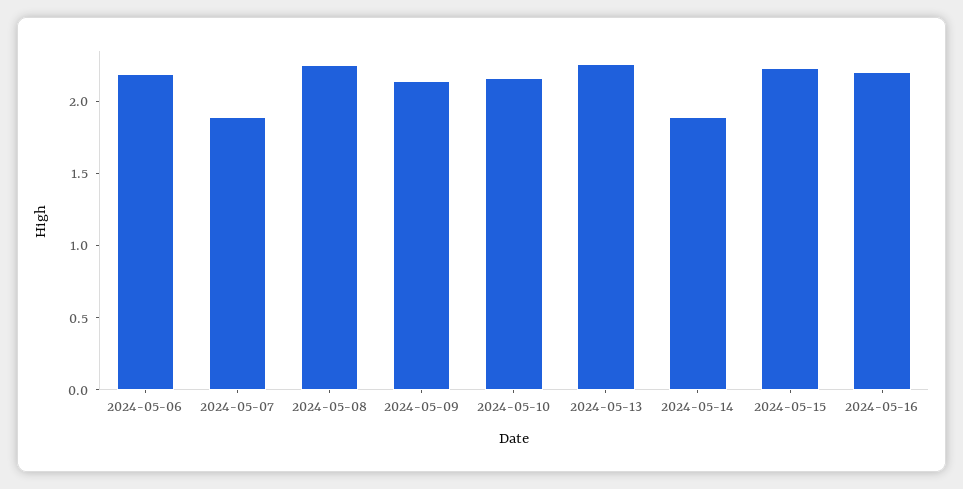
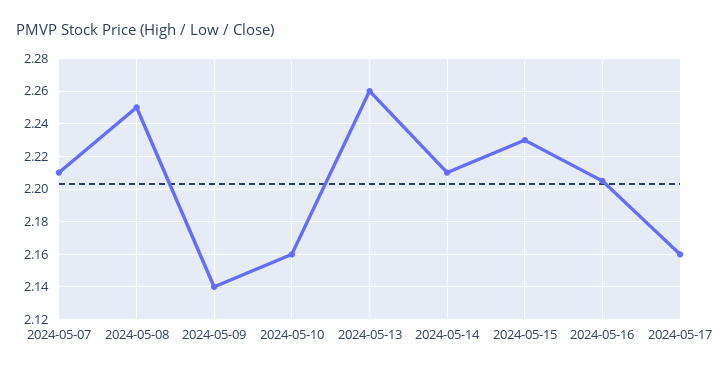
2024-05-06: 2.2 -> none
2024-05-07: 1.9 -> 2.21
2024-05-14: 1.9 -> 2.21
2024-05-17: none -> 2.16

